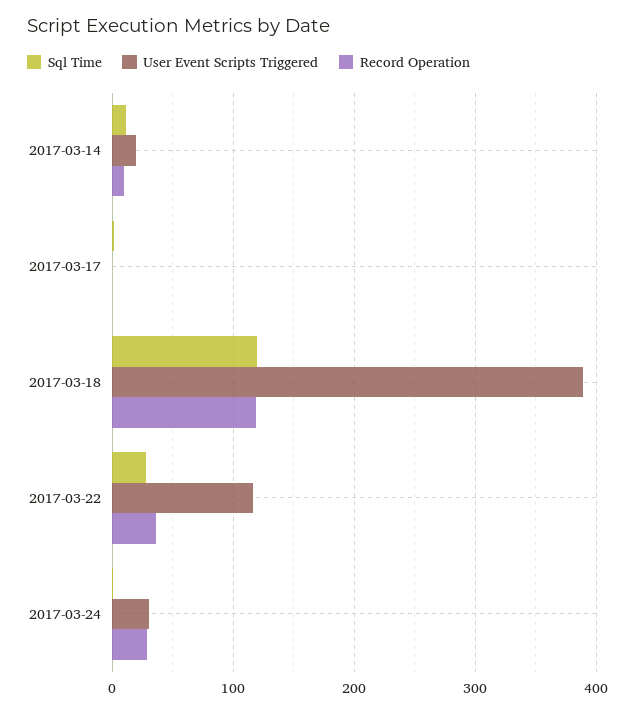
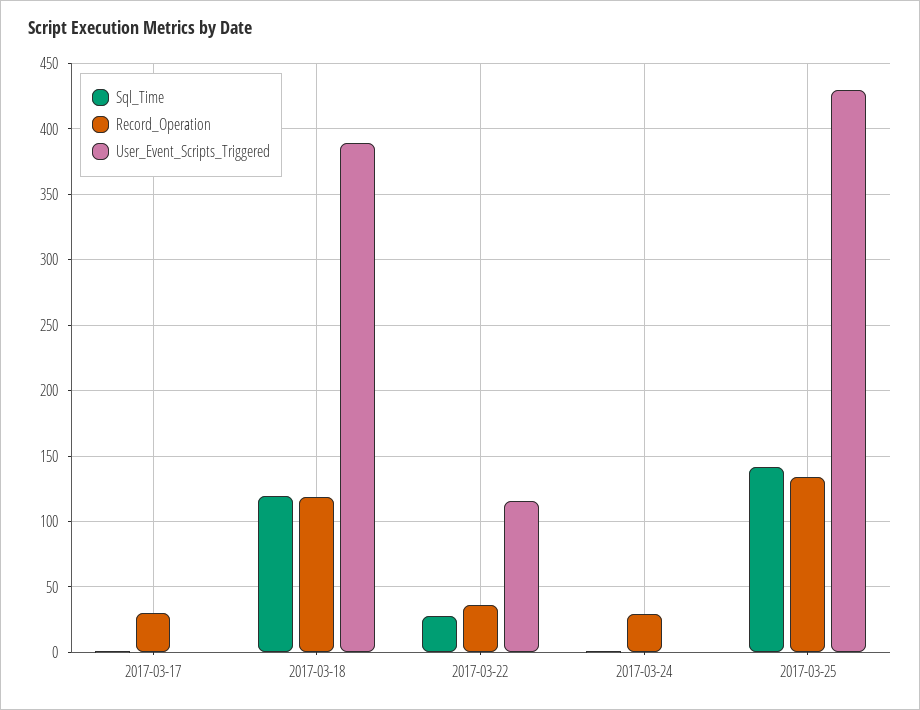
Sql Time, 2017-03-14: 10 -> none
User Event Scripts Triggered, 2017-03-14: 20 -> none
Record Operation, 2017-03-14: 10 -> none
Record Operation, 2017-03-17: 0 -> 30
User Event Scripts Triggered, 2017-03-24: 30 -> 0
Sql Time, 2017-03-25: none -> 140
Record Operation, 2017-03-25: none -> 135
User Event Scripts Triggered, 2017-03-25: none -> 430

